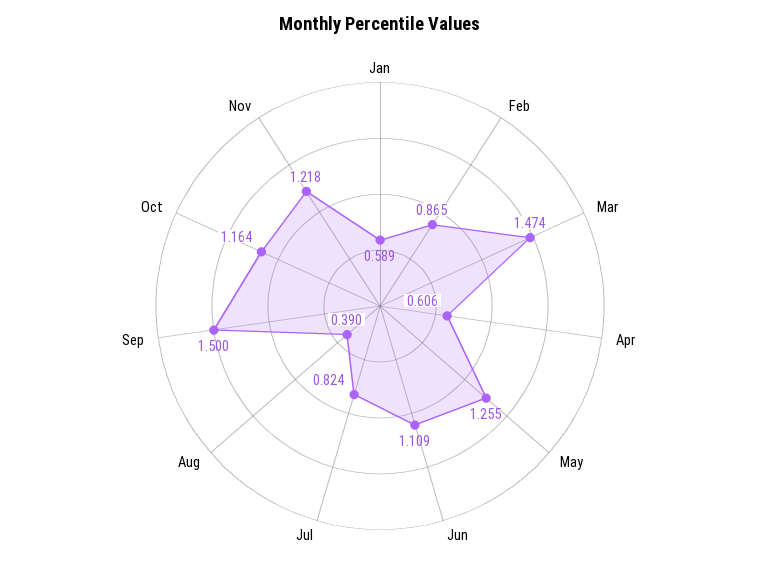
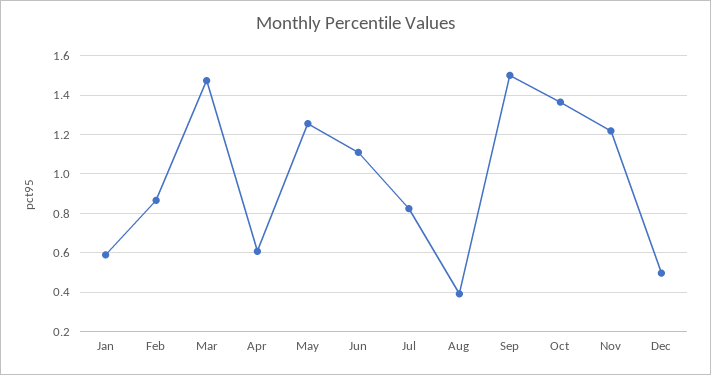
Oct: 1.164 -> 1.35
Dec: none -> 0.5

